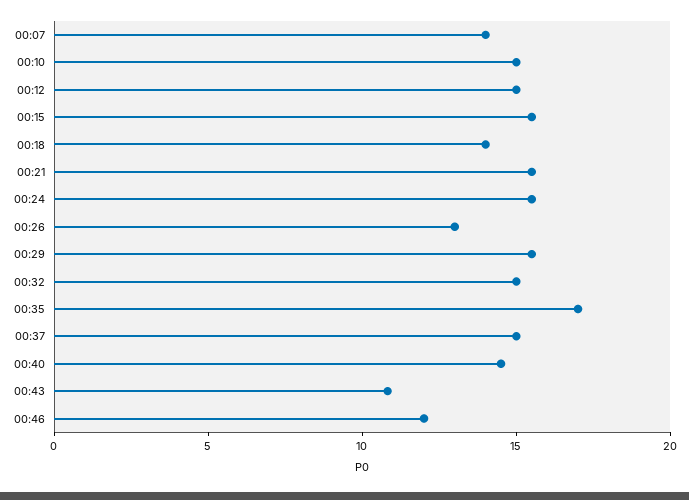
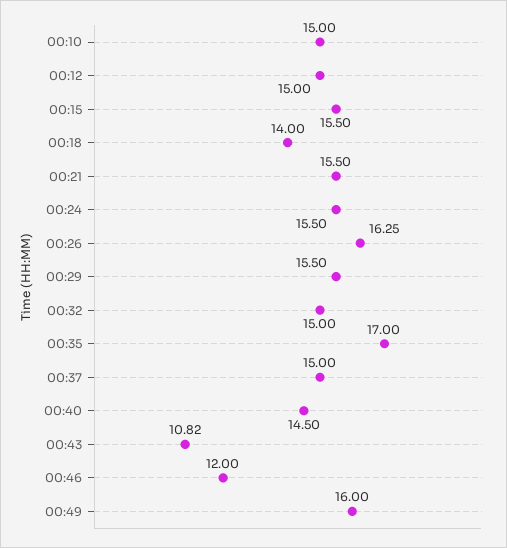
00:07: 14 -> none
00:26: 13 -> 16.25
00:49: none -> 16

